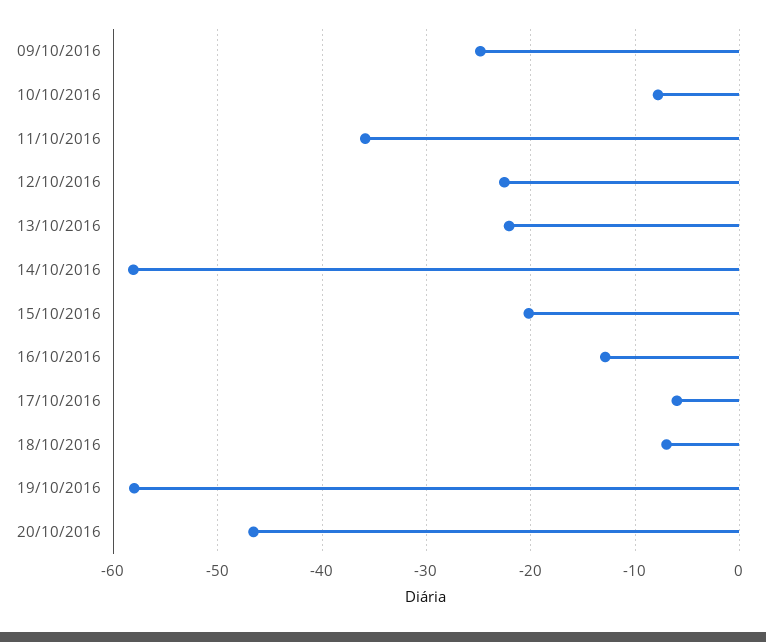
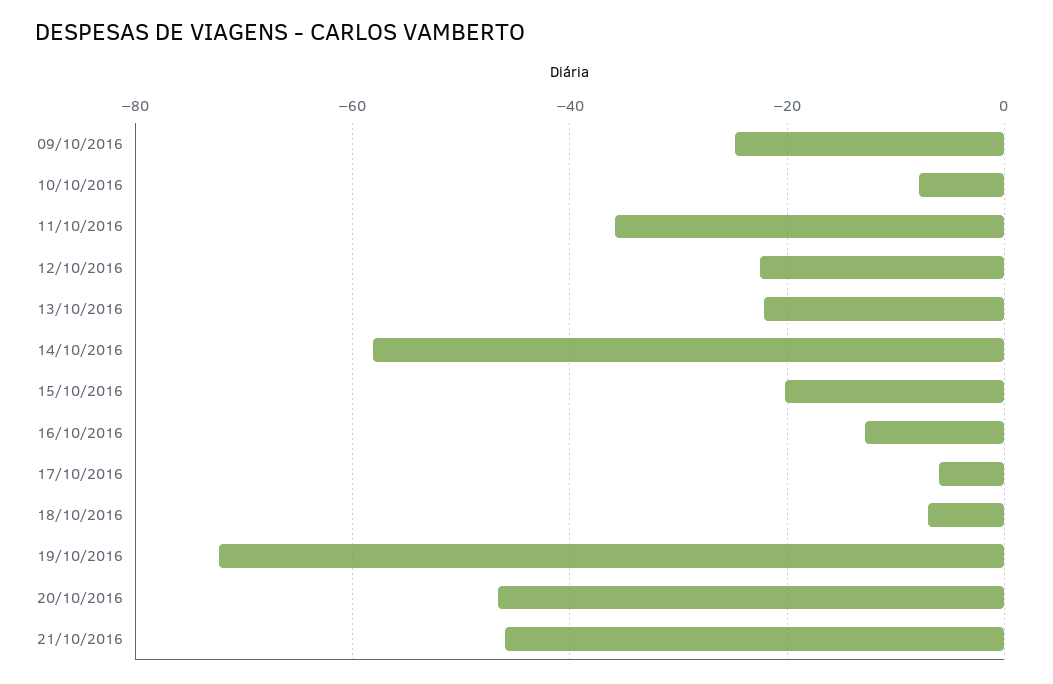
19/10/2016: -58 -> -72
21/10/2016: none -> -46

